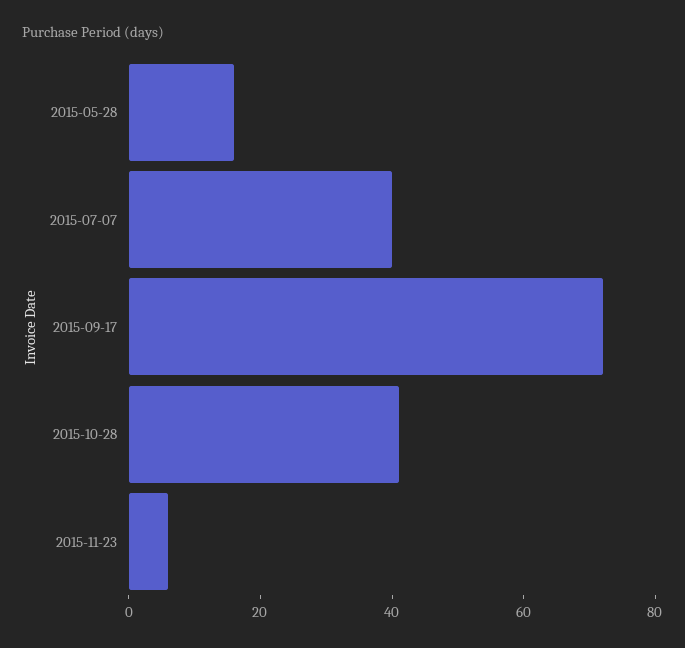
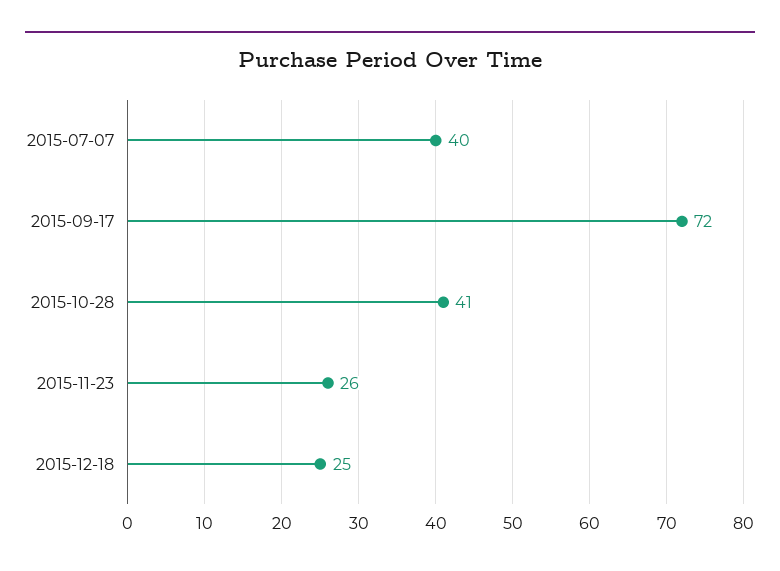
2015-05-28: 15 -> none
2015-11-23: 5 -> 26
2015-12-18: none -> 25

